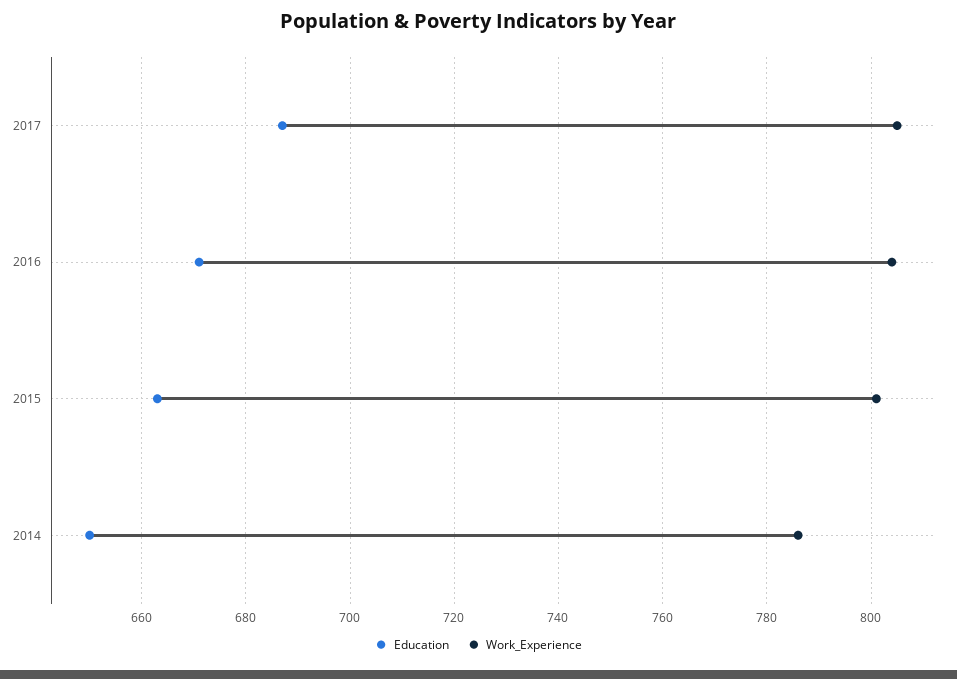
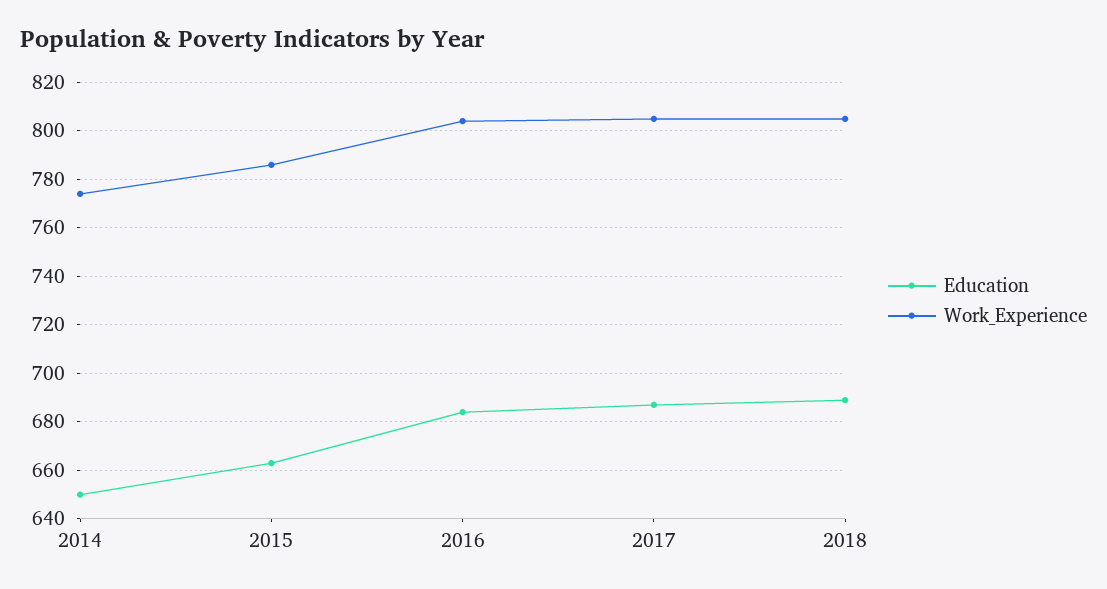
Education, 2016: 670 -> 685
Work_Experience, 2015: 800 -> 785
Work_Experience, 2014: 785 -> 775
Education, 2018: none -> 690
Work_Experience, 2018: none -> 805

